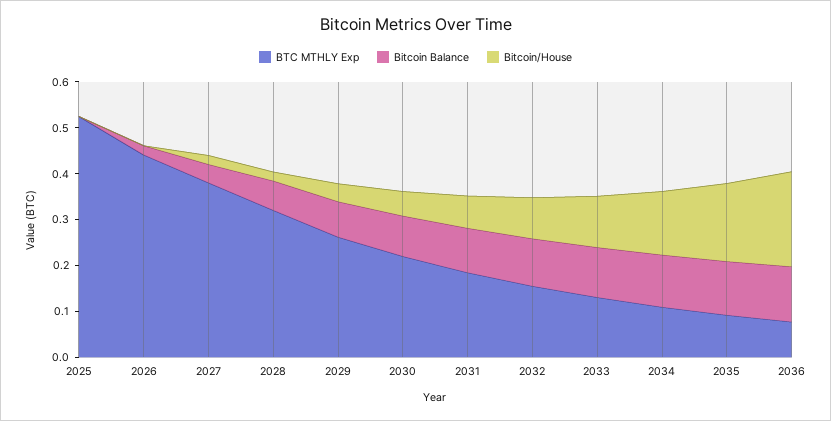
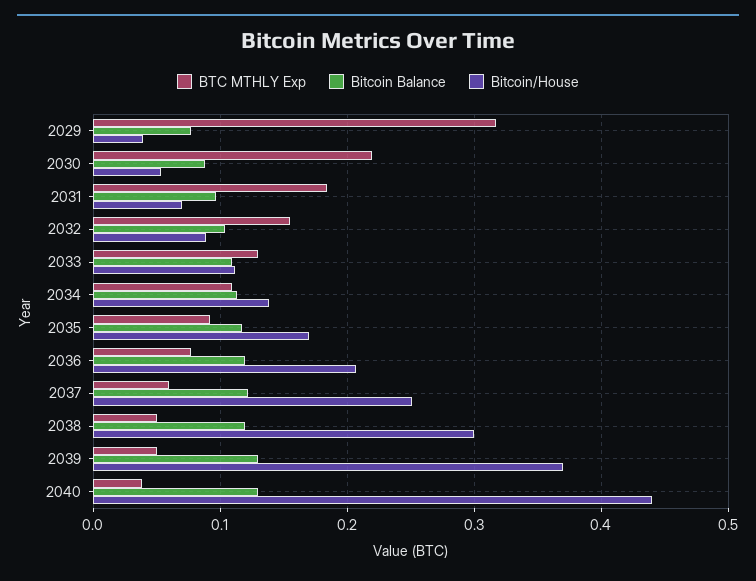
BTC MTHLY Exp, 2025: 0.52 -> none
Bitcoin Balance, 2025: 0 -> none
Bitcoin/House, 2025: 0 -> none
BTC MTHLY Exp, 2026: 0.44 -> none
Bitcoin Balance, 2026: 0.02 -> none
Bitcoin/House, 2026: 0 -> none
BTC MTHLY Exp, 2027: 0.38 -> none
Bitcoin Balance, 2027: 0.04 -> none
Bitcoin/House, 2027: 0.02 -> none
BTC MTHLY Exp, 2028: 0.32 -> none
Bitcoin Balance, 2028: 0.06 -> none
Bitcoin/House, 2028: 0.02 -> none
BTC MTHLY Exp, 2029: 0.26 -> 0.32
BTC MTHLY Exp, 2037: none -> 0.06
Bitcoin Balance, 2037: none -> 0.12
Bitcoin/House, 2037: none -> 0.25
BTC MTHLY Exp, 2038: none -> 0.05
Bitcoin Balance, 2038: none -> 0.12
Bitcoin/House, 2038: none -> 0.3
BTC MTHLY Exp, 2039: none -> 0.05
Bitcoin Balance, 2039: none -> 0.13
Bitcoin/House, 2039: none -> 0.37
BTC MTHLY Exp, 2040: none -> 0.04
Bitcoin Balance, 2040: none -> 0.13
Bitcoin/House, 2040: none -> 0.44

